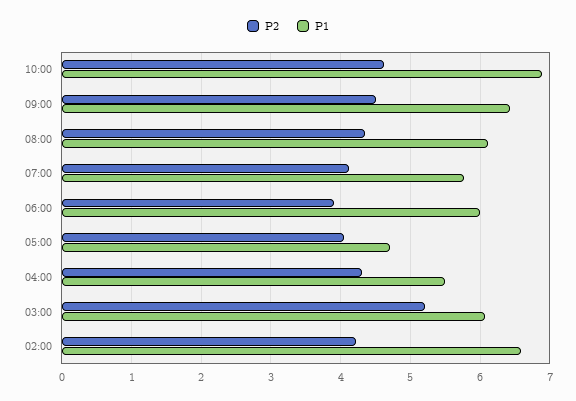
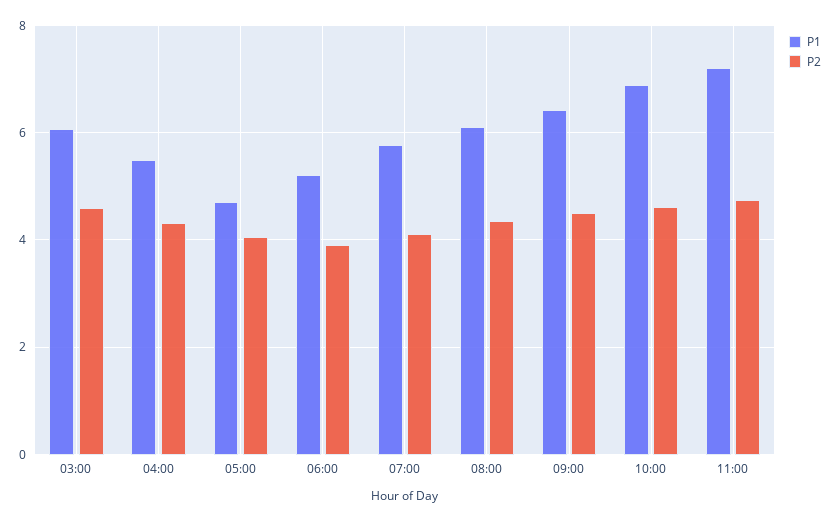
P1, 06:00: 6 -> 5.2
P2, 03:00: 5.2 -> 4.6
P2, 02:00: 4.2 -> none
P1, 02:00: 6.6 -> none
P1, 11:00: none -> 7.2
P2, 11:00: none -> 4.8

